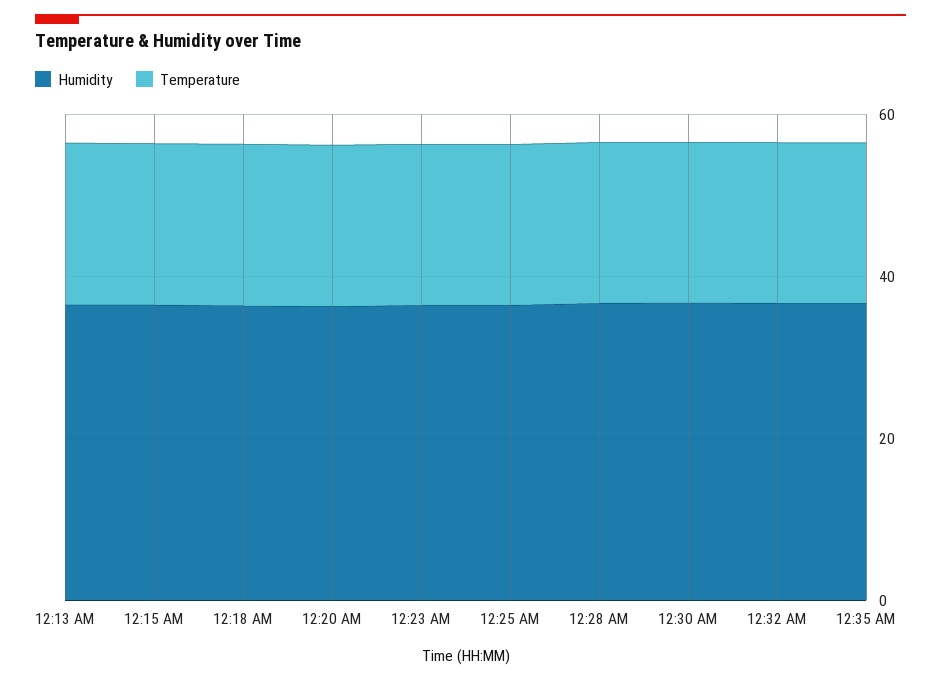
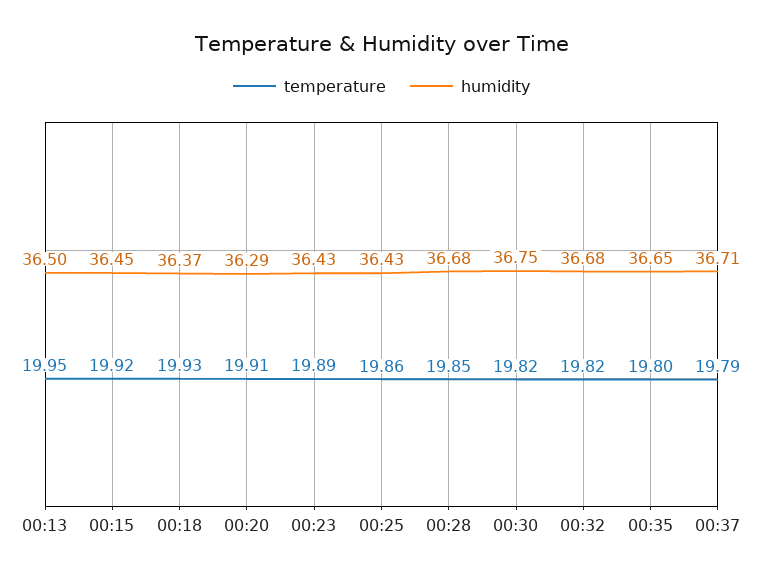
Temperature, 00:37: none -> 19.79
Humidity, 00:37: none -> 36.71

